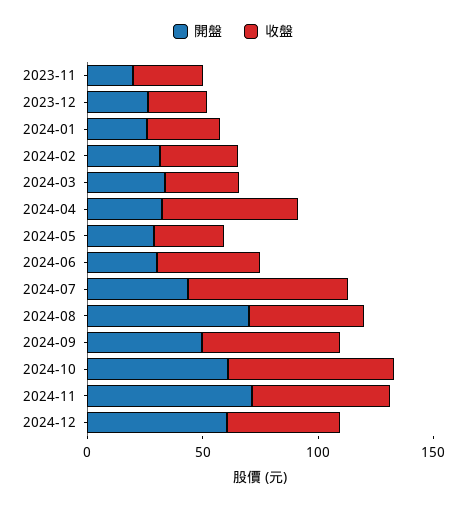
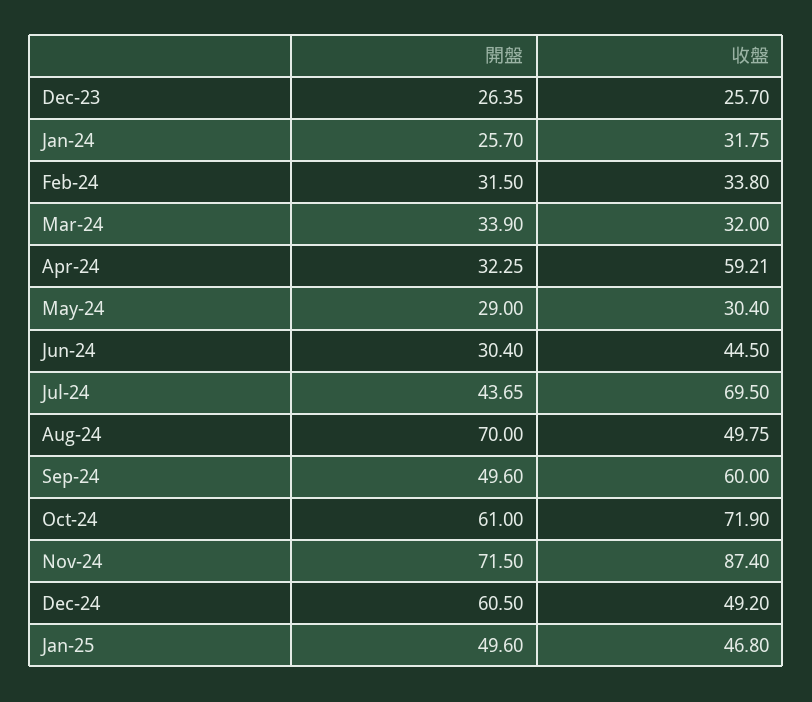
開盤, 2023-11: 20 -> none
收盤, 2023-11: 30 -> none
收盤, 2024-11: 60 -> 87.4
開盤, Jan-25: none -> 49.6
收盤, Jan-25: none -> 46.8

